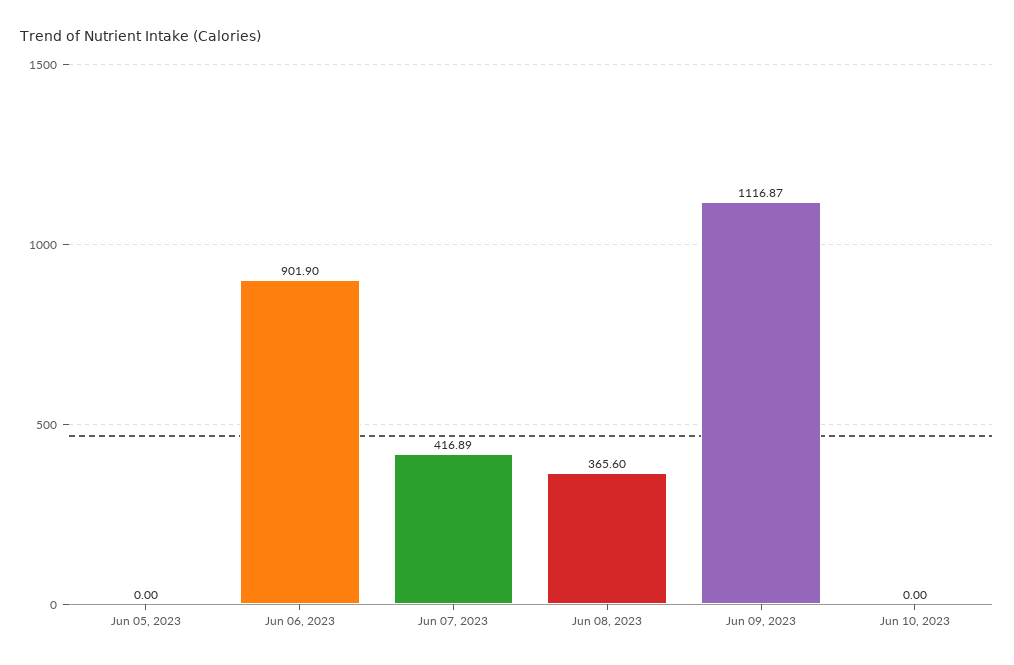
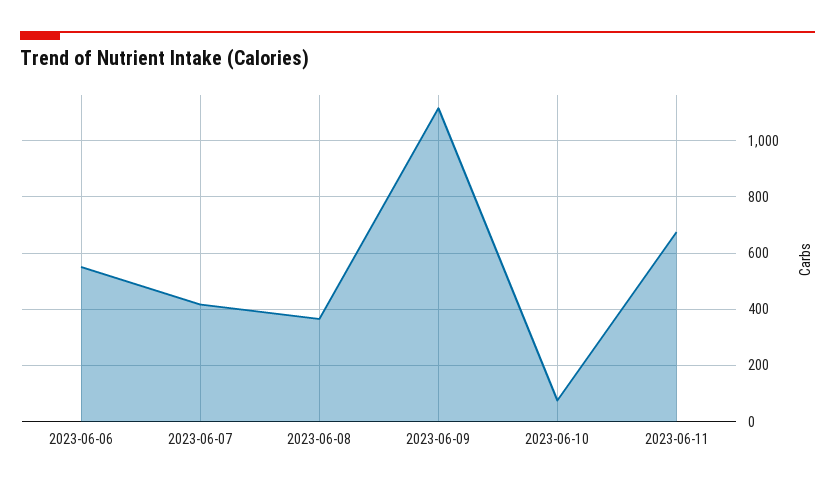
Jun 05, 2023: 0 -> none
Jun 06, 2023: 901.9 -> 550
Jun 10, 2023: 0 -> 75
2023-06-11: none -> 675

